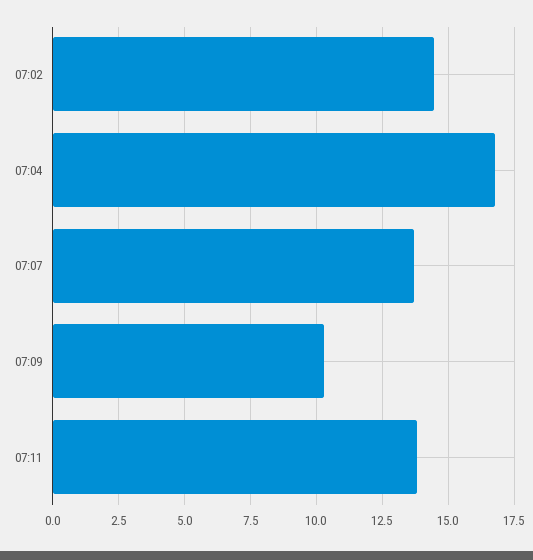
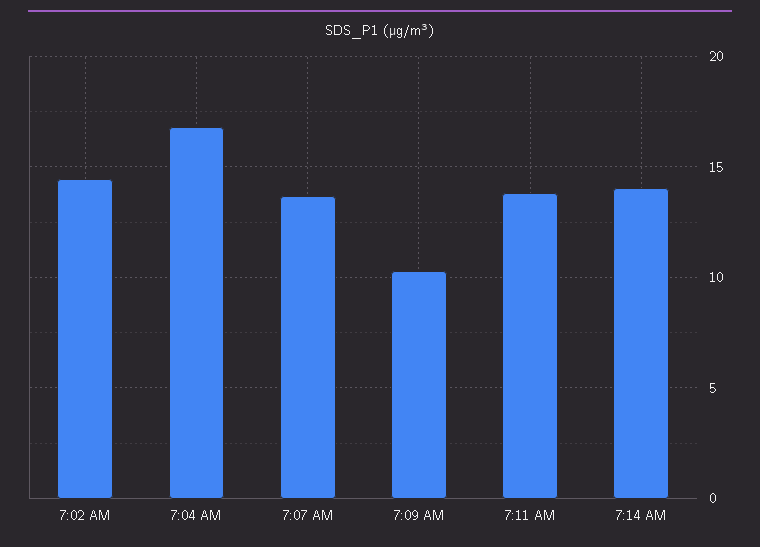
7:14 AM: none -> 14

